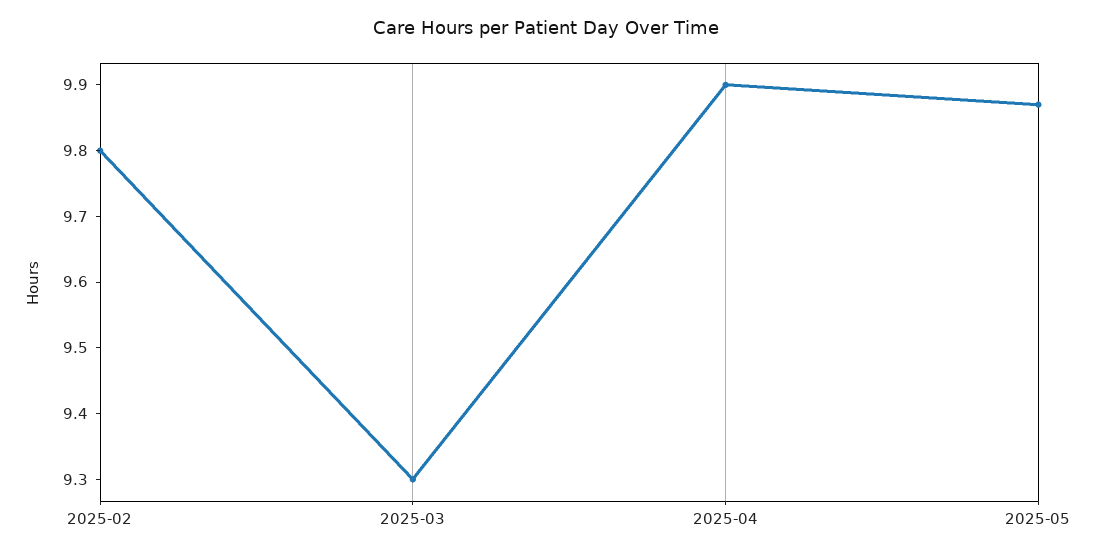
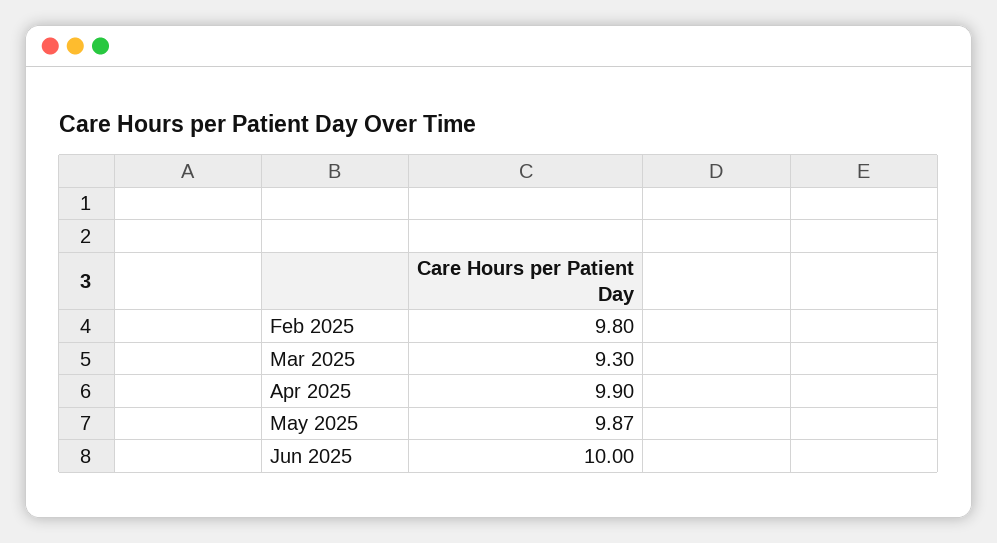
Jun 2025: none -> 10

